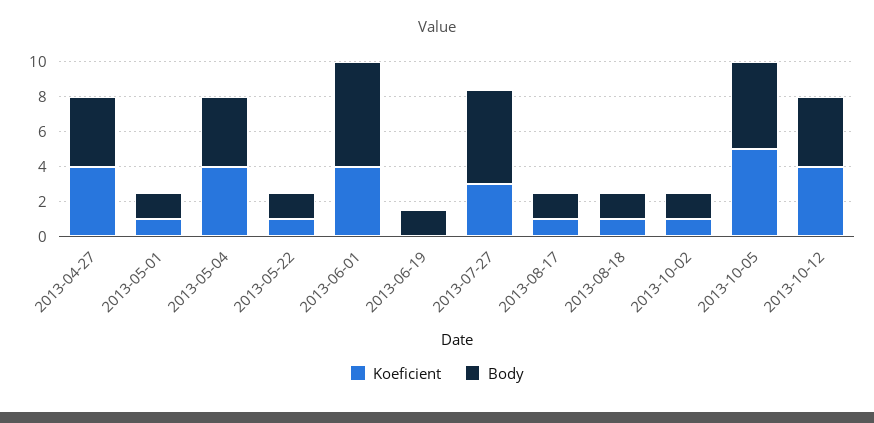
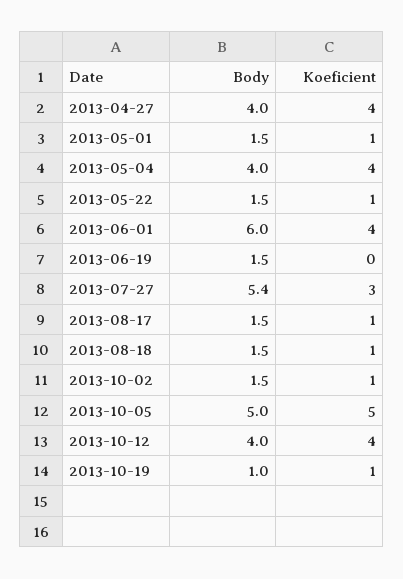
Body, 2013-10-19: none -> 1
Koeficient, 2013-10-19: none -> 1

